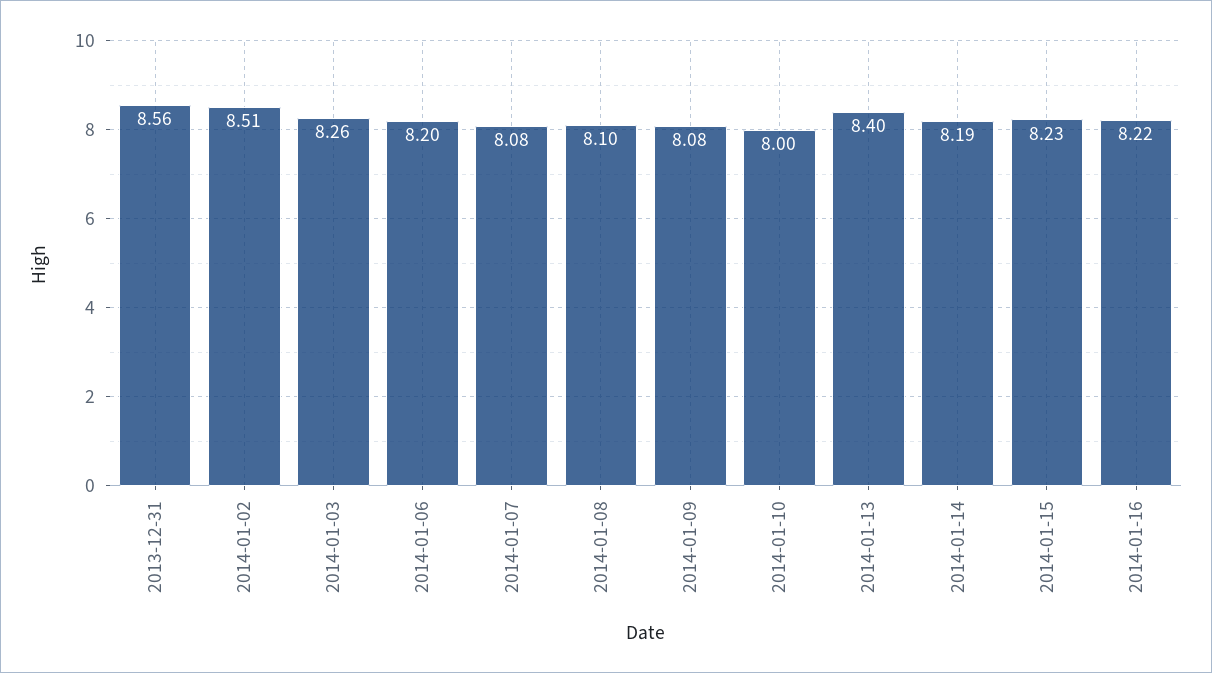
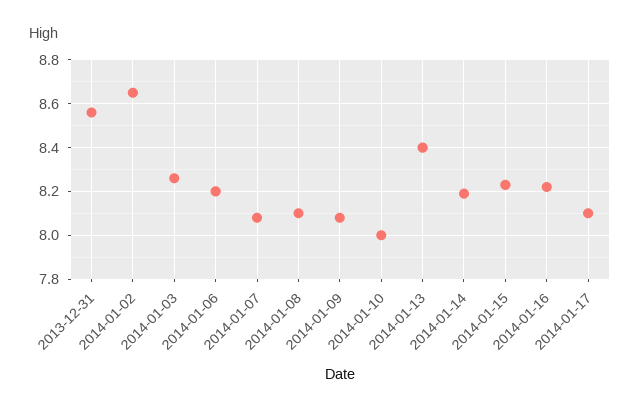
2014-01-02: 8.51 -> 8.65
2014-01-17: none -> 8.1

